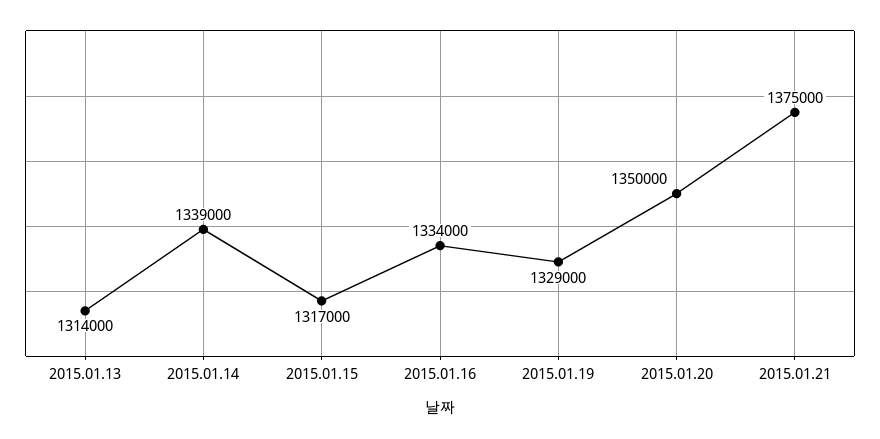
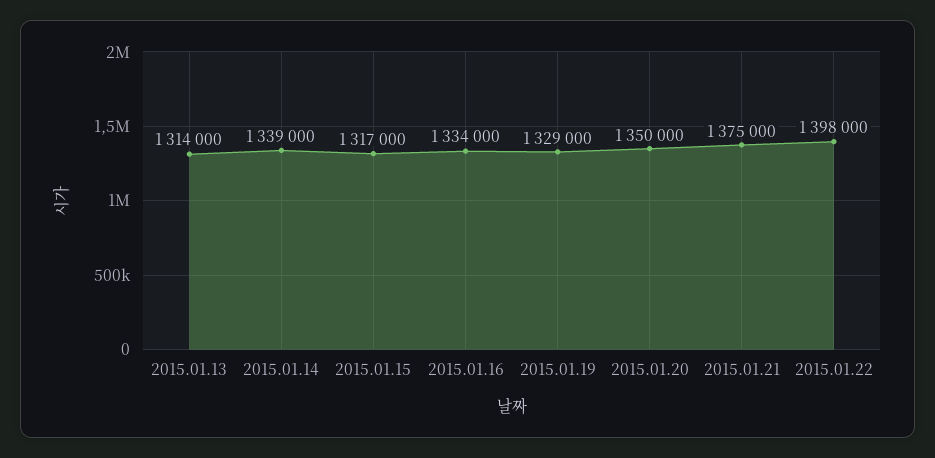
2015.01.22: none -> 1398000

